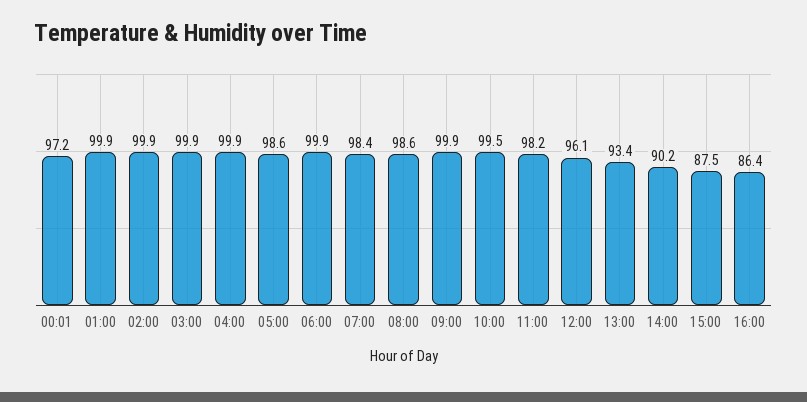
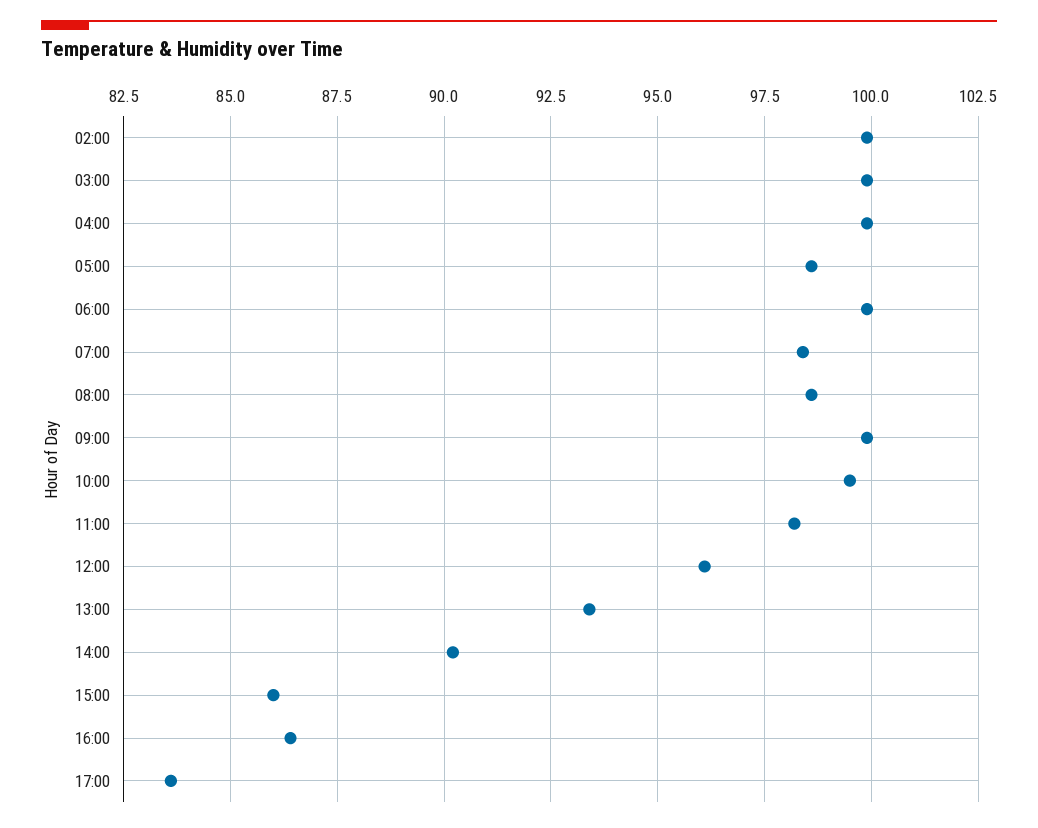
00:01: 97.2 -> none
01:00: 99.9 -> none
15:00: 87.5 -> 86
17:00: none -> 83.5

